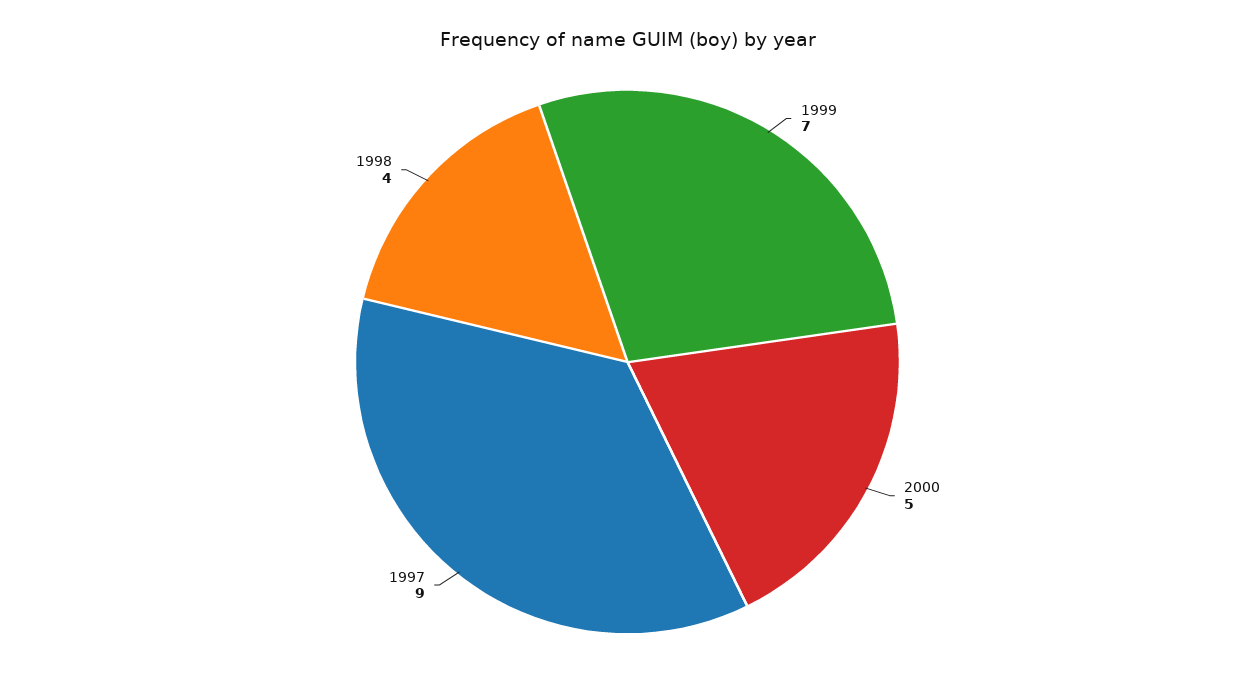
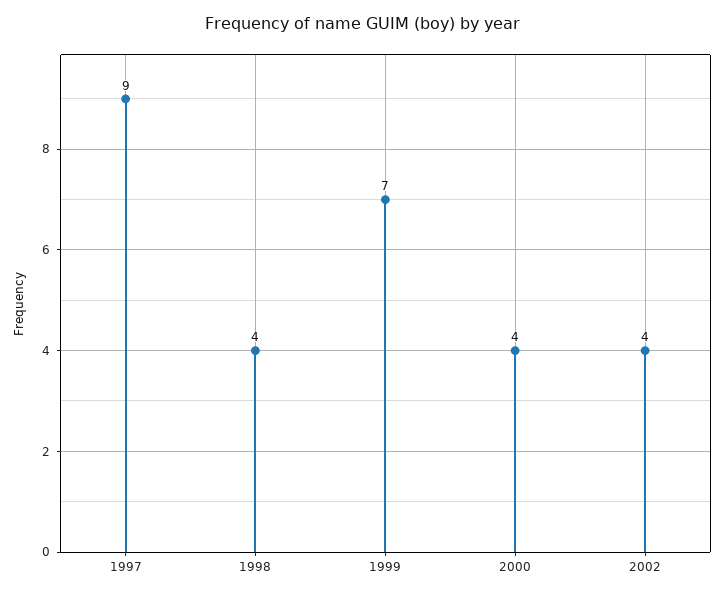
2000: 5 -> 4
2002: none -> 4

